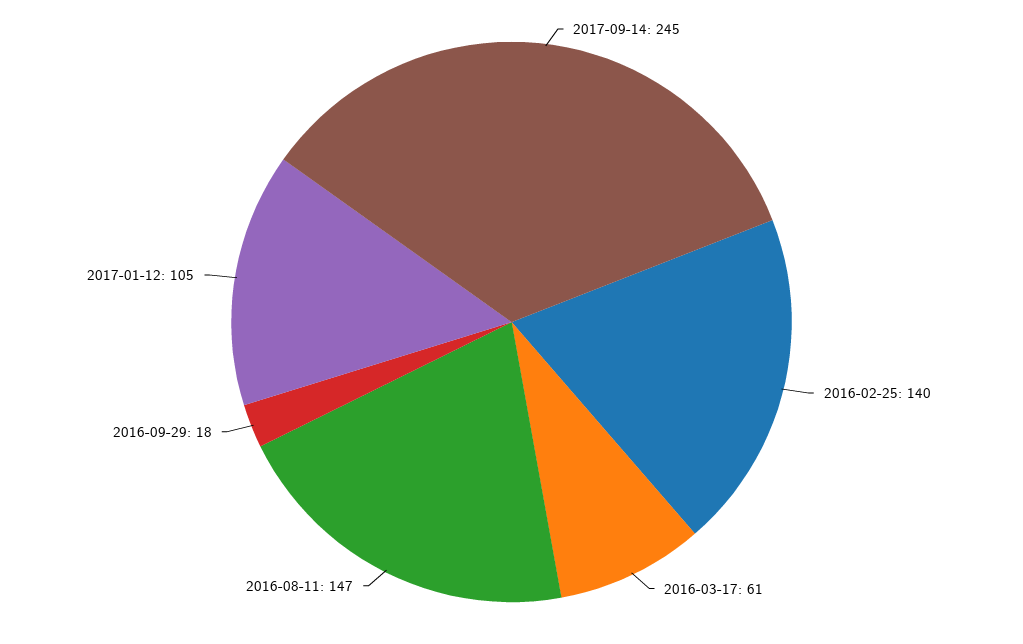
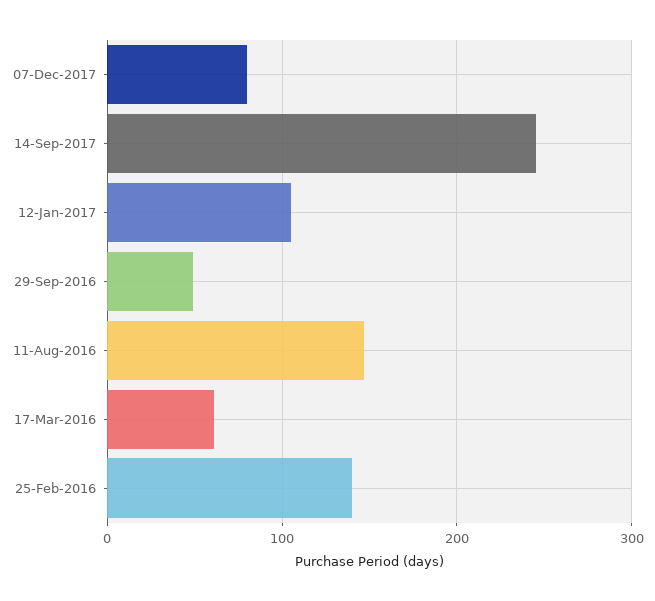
2016-09-29: 18 -> 50
07-Dec-2017: none -> 80

